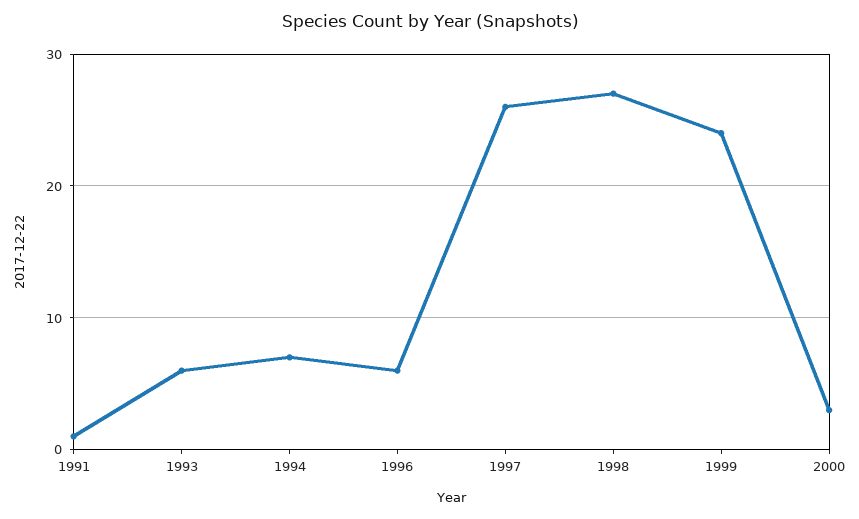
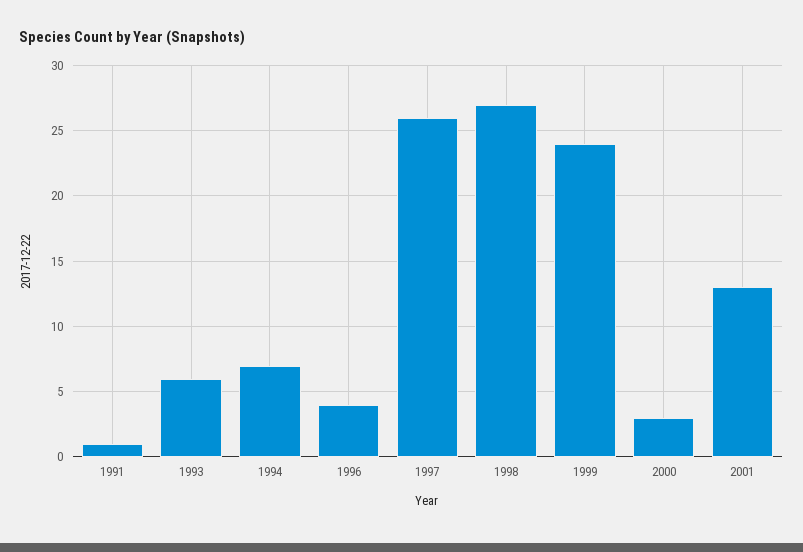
1996: 6 -> 4
2001: none -> 13

